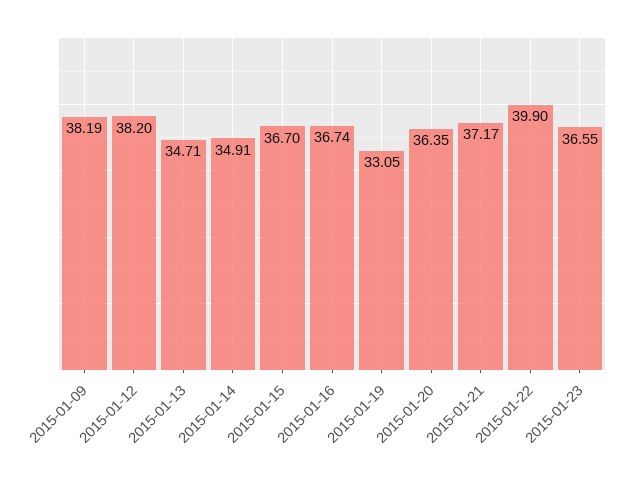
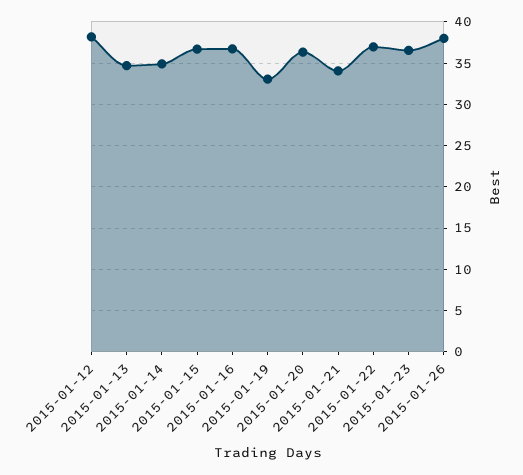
2015-01-09: 38.19 -> none
2015-01-21: 37.17 -> 34
2015-01-22: 39.9 -> 37
2015-01-26: none -> 38

